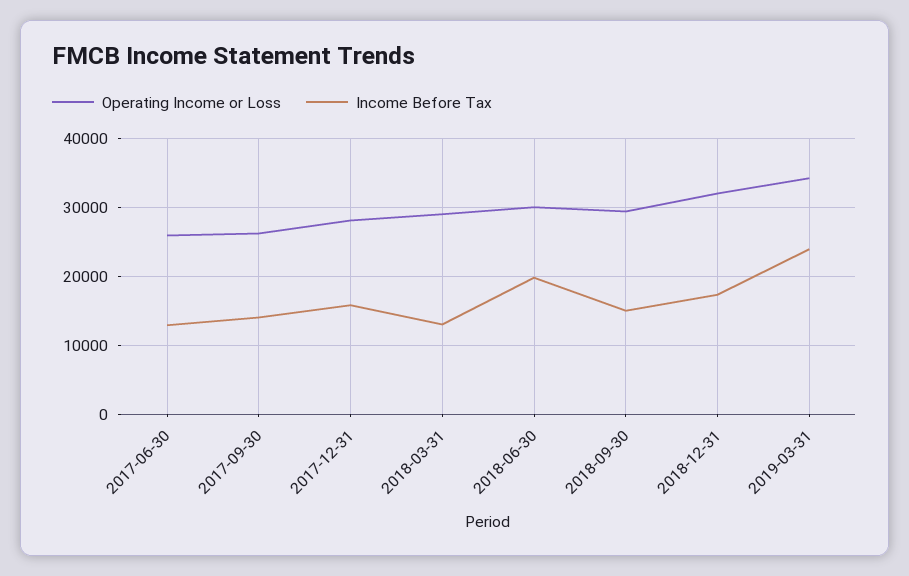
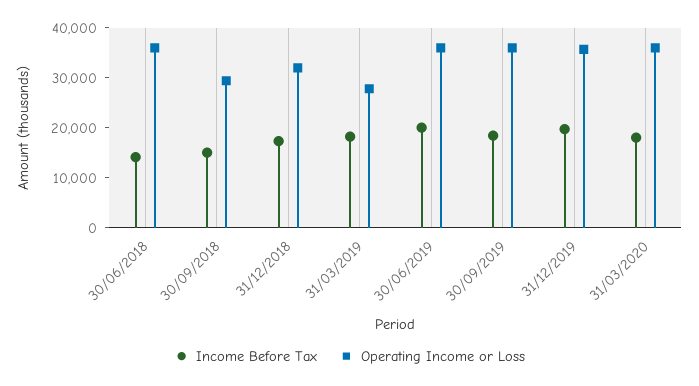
Operating Income or Loss, 2017-06-30: 26000 -> none
Income Before Tax, 2017-06-30: 13000 -> none
Operating Income or Loss, 2017-09-30: 26000 -> none
Income Before Tax, 2017-09-30: 14000 -> none
Operating Income or Loss, 2017-12-31: 28000 -> none
Income Before Tax, 2017-12-31: 16000 -> none
Operating Income or Loss, 2018-03-31: 29000 -> none
Income Before Tax, 2018-03-31: 13000 -> none
Operating Income or Loss, 2018-06-30: 30000 -> 36000
Income Before Tax, 2018-06-30: 20000 -> 14000
Operating Income or Loss, 2019-03-31: 34000 -> 28000
Income Before Tax, 2019-03-31: 24000 -> 18000
Income Before Tax, 30/06/2019: none -> 20000
Operating Income or Loss, 30/06/2019: none -> 36000
Income Before Tax, 30/09/2019: none -> 18000
Operating Income or Loss, 30/09/2019: none -> 36000
Income Before Tax, 31/12/2019: none -> 20000
Operating Income or Loss, 31/12/2019: none -> 36000
Income Before Tax, 31/03/2020: none -> 18000
Operating Income or Loss, 31/03/2020: none -> 36000

